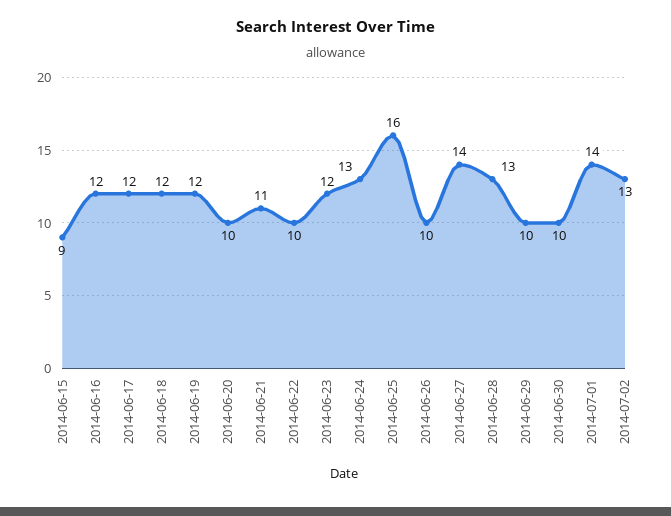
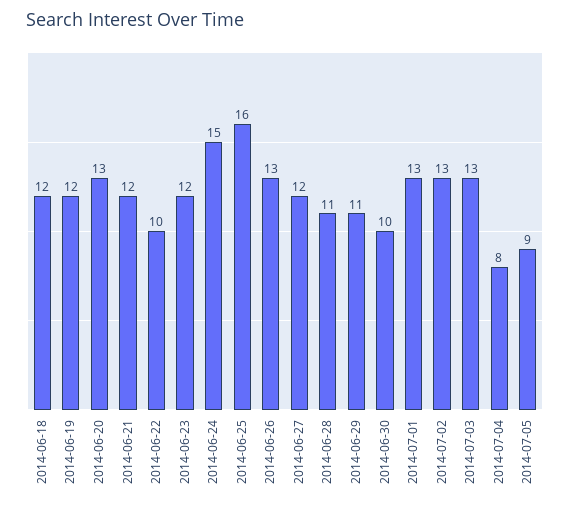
2014-06-15: 9 -> none
2014-06-16: 12 -> none
2014-06-17: 12 -> none
2014-06-20: 10 -> 13
2014-06-21: 11 -> 12
2014-06-24: 13 -> 15
2014-06-26: 10 -> 13
2014-06-27: 14 -> 12
2014-06-28: 13 -> 11
2014-06-29: 10 -> 11
2014-07-01: 14 -> 13
2014-07-03: none -> 13
2014-07-04: none -> 8
2014-07-05: none -> 9

